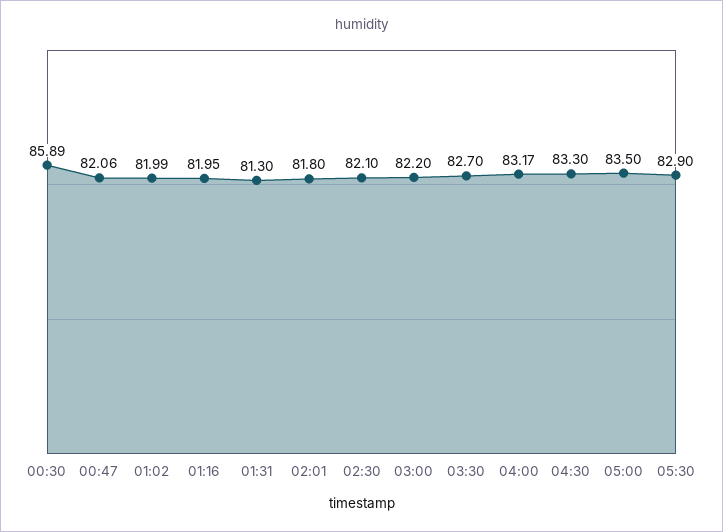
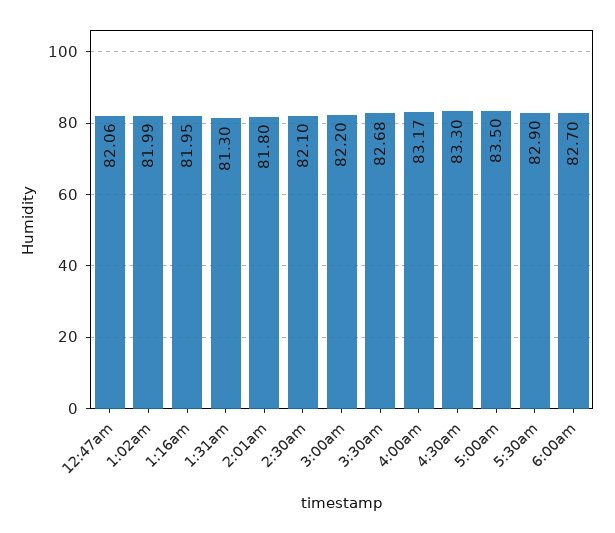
00:30: 85.89 -> none
03:30: 82.7 -> 82.68
6:00am: none -> 82.7

